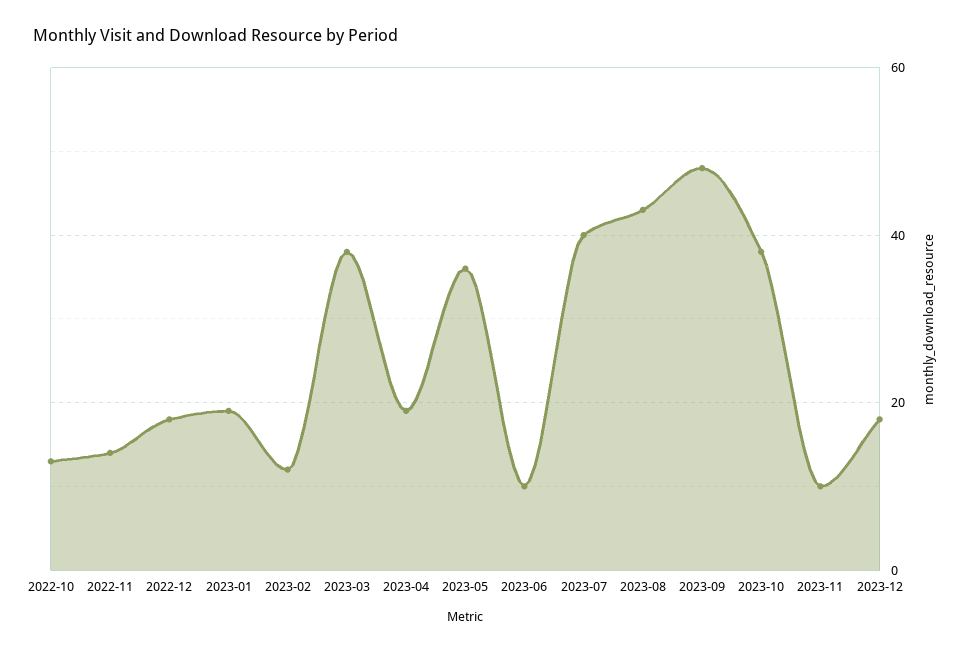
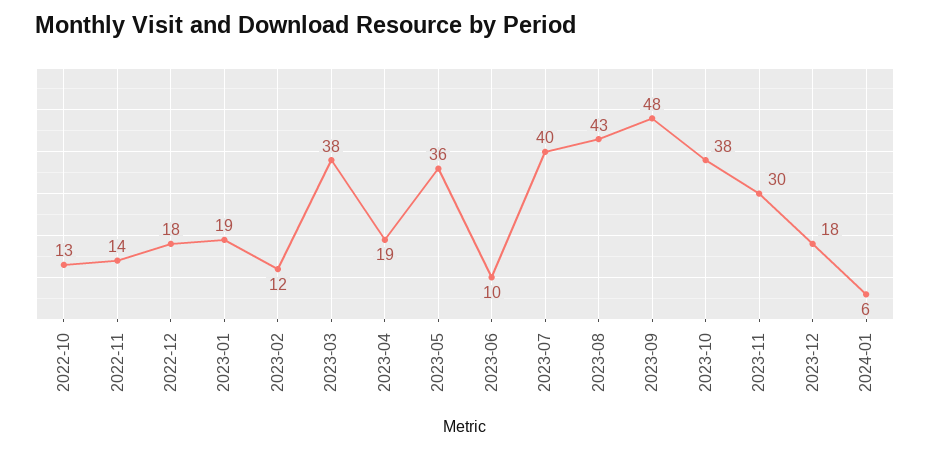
2023-11: 10 -> 30
2024-01: none -> 6

